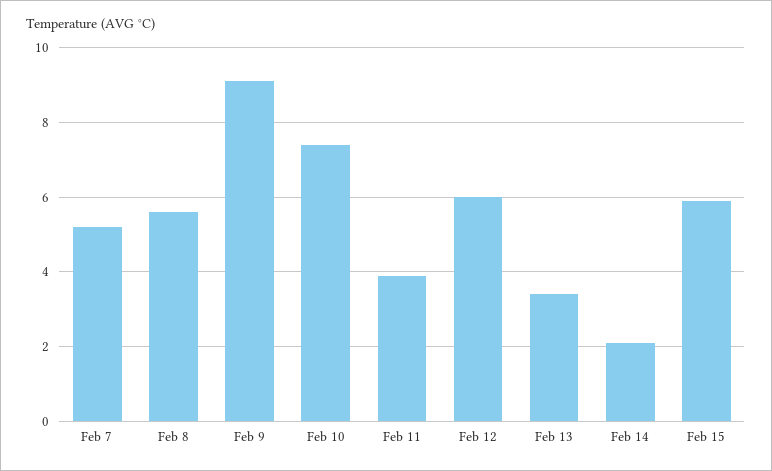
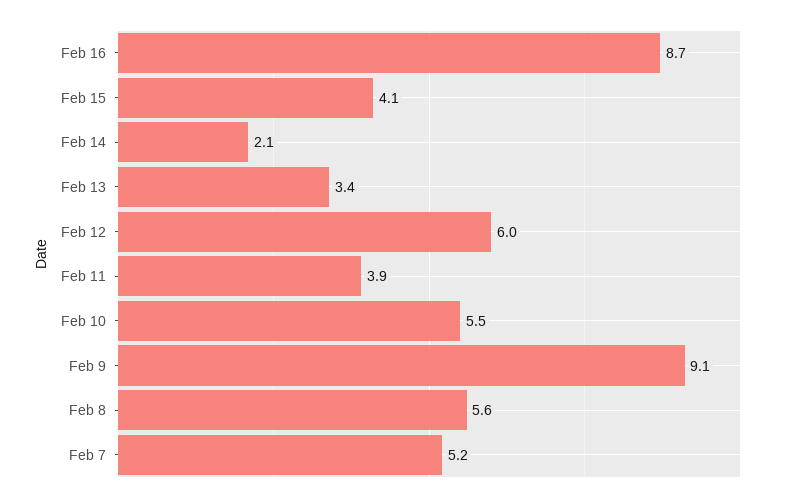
Feb 10: 7.5 -> 5.5
Feb 15: 6 -> 4.1
Feb 16: none -> 8.7

